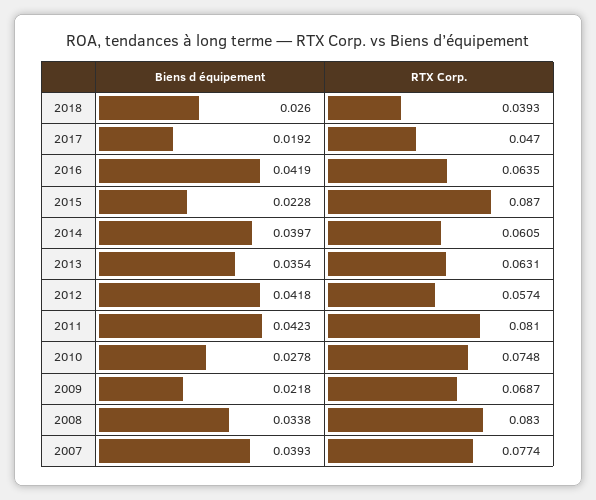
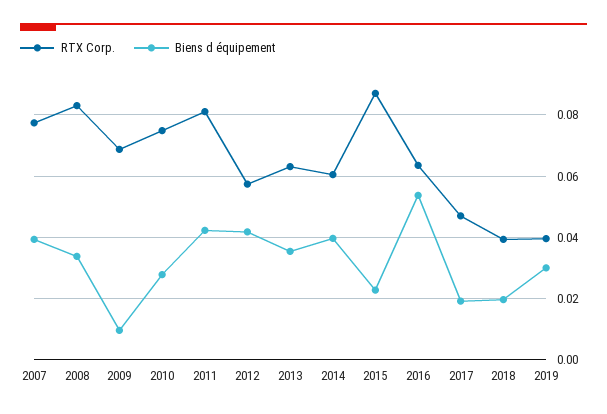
Biens d équipement, 2018: 0.026 -> 0.02
Biens d équipement, 2016: 0.0419 -> 0.054
Biens d équipement, 2009: 0.0218 -> 0.01
RTX Corp., 2019: none -> 0.04
Biens d équipement, 2019: none -> 0.03

